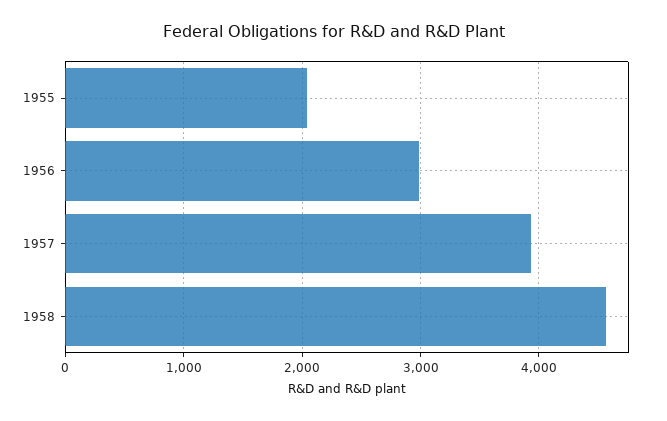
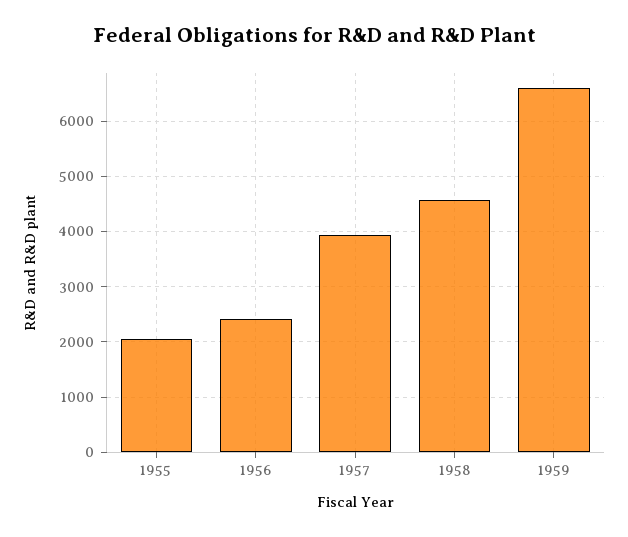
1956: 3000 -> 2400
1959: none -> 6600

